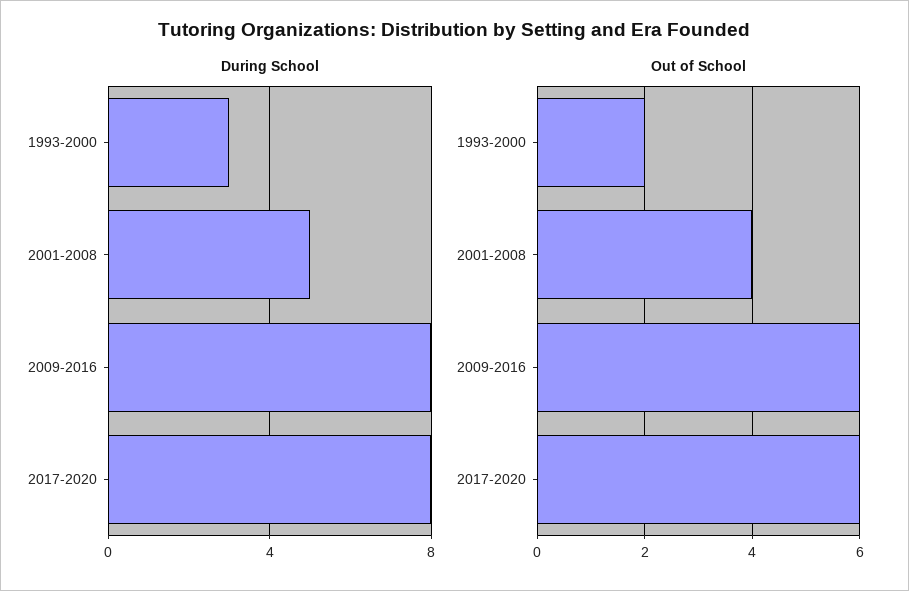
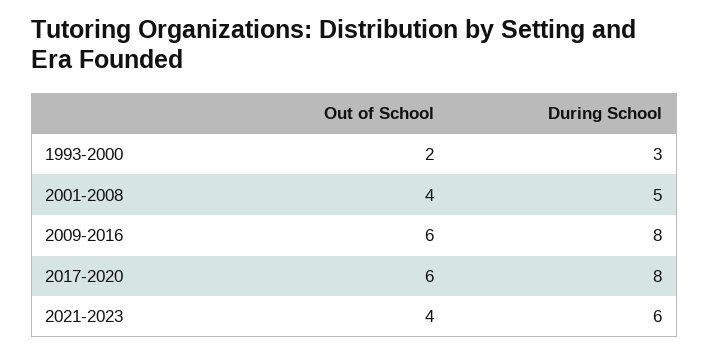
Out of School, 2021-2023: none -> 4
During School, 2021-2023: none -> 6

